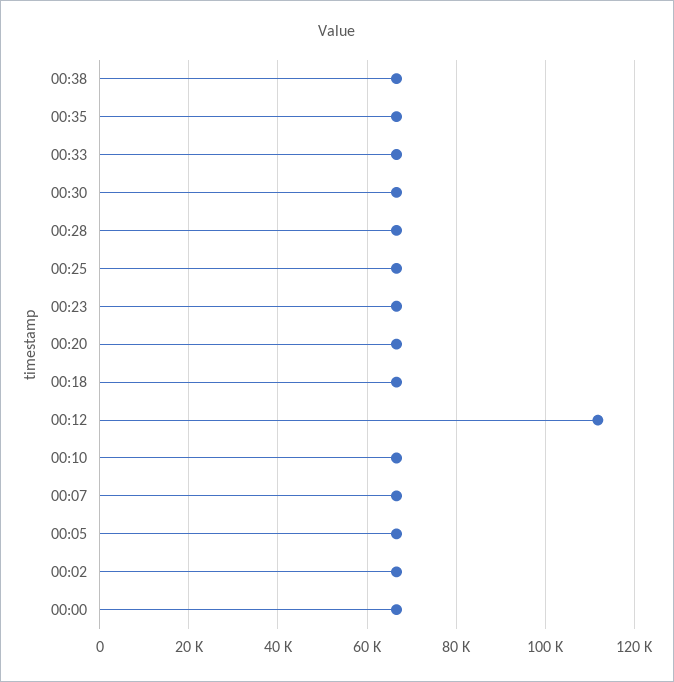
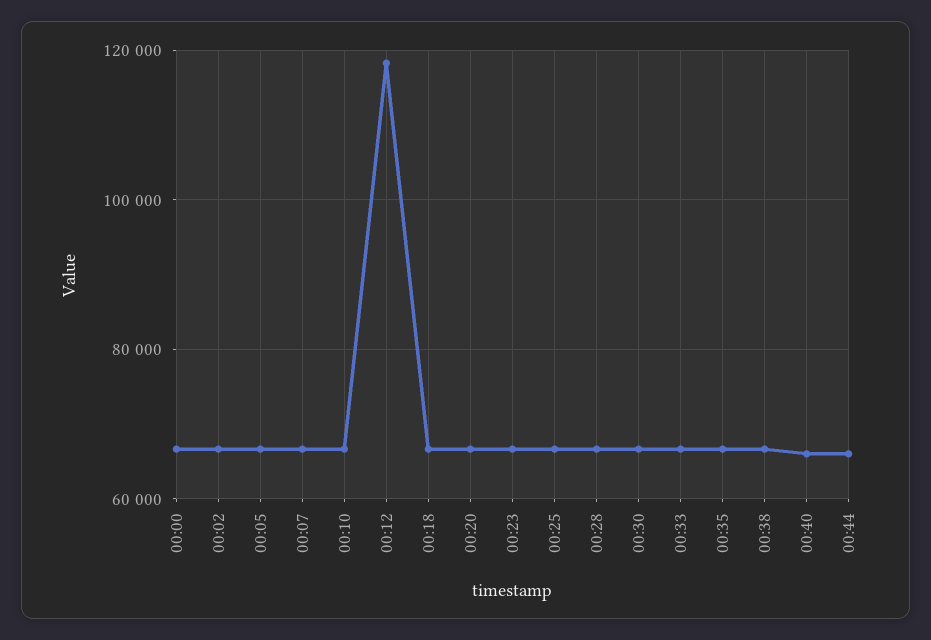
00:12: 112000 -> 118000
00:40: none -> 66000
00:44: none -> 66000

